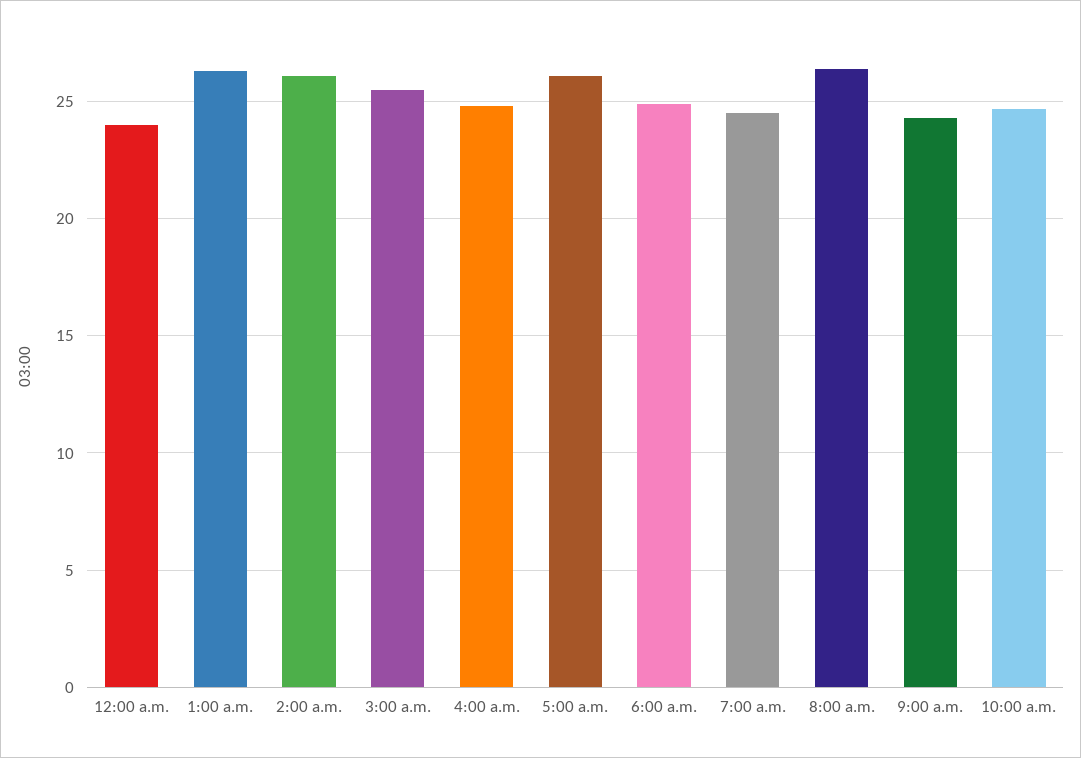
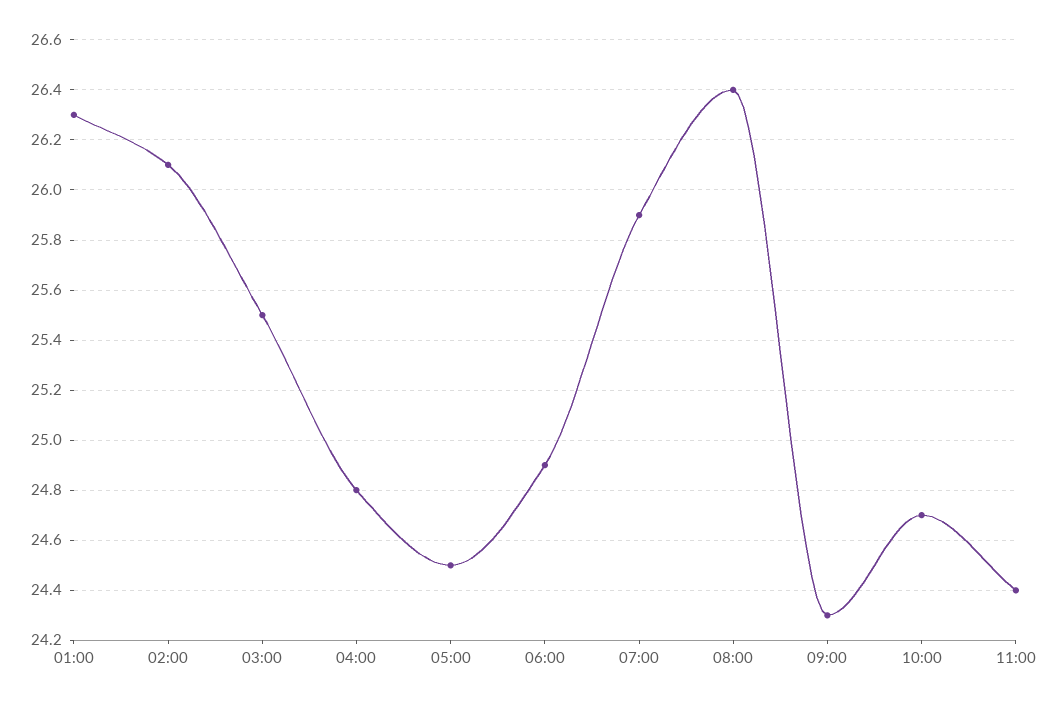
12:00 a.m.: 24 -> none
5:00 a.m.: 26 -> 24.5
7:00 a.m.: 24.5 -> 25.9
11:00: none -> 24.4

